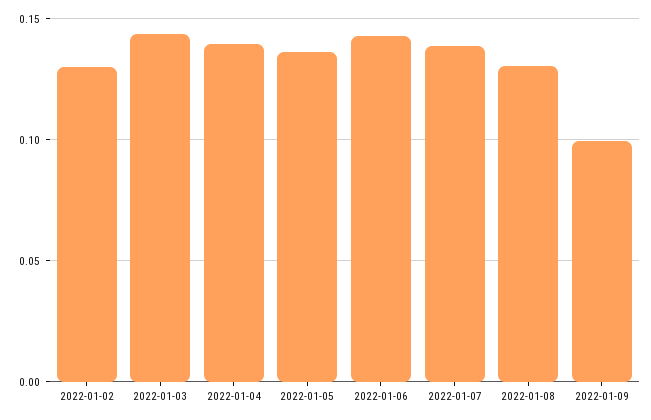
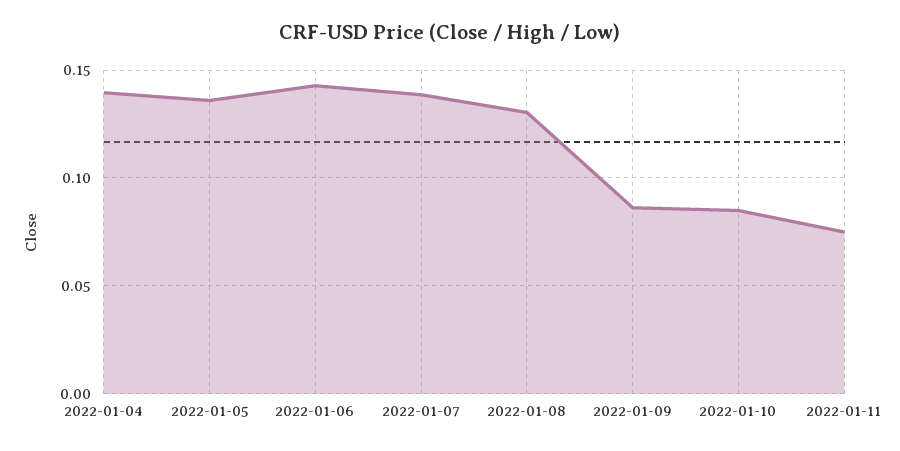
2022-01-02: 0.13 -> none
2022-01-03: 0.145 -> none
2022-01-09: 0.1 -> 0.085
2022-01-10: none -> 0.085
2022-01-11: none -> 0.075

